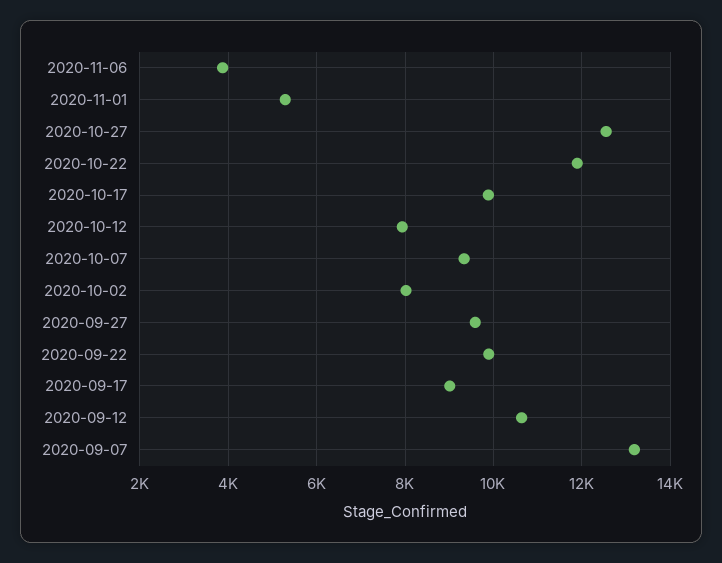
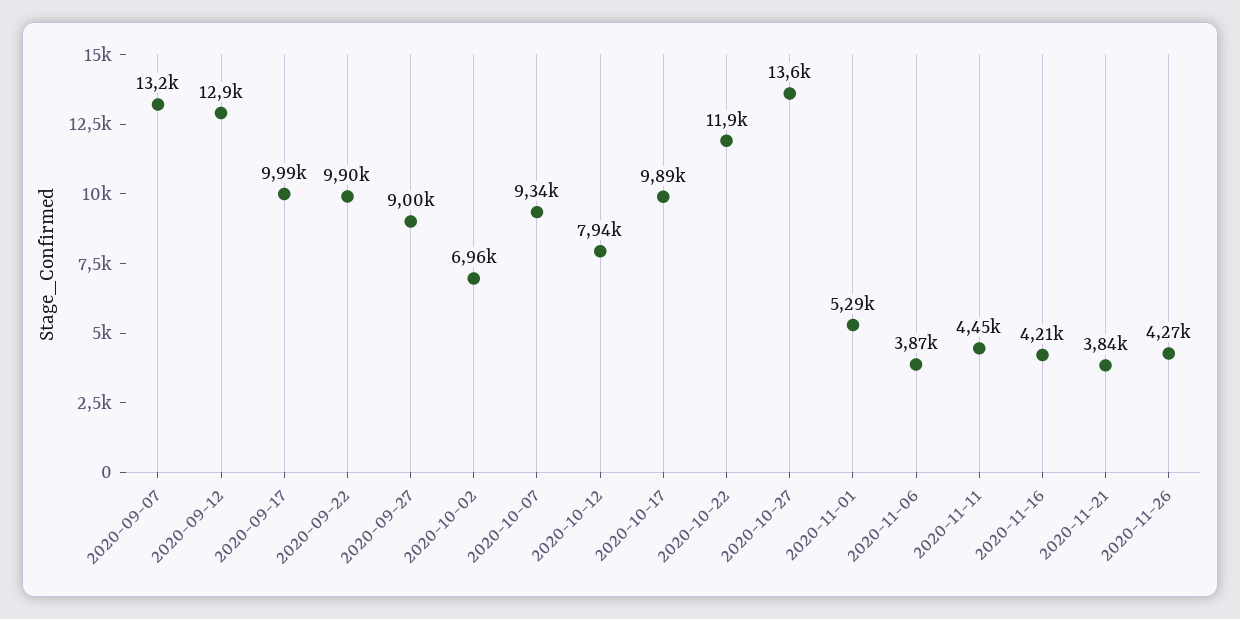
2020-10-27: 12600 -> 13600
2020-10-02: 8000 -> 6960
2020-09-27: 9600 -> 9000
2020-09-17: 9000 -> 9990
2020-09-12: 10600 -> 12900
2020-11-11: none -> 4450
2020-11-16: none -> 4210
2020-11-21: none -> 3840
2020-11-26: none -> 4270

